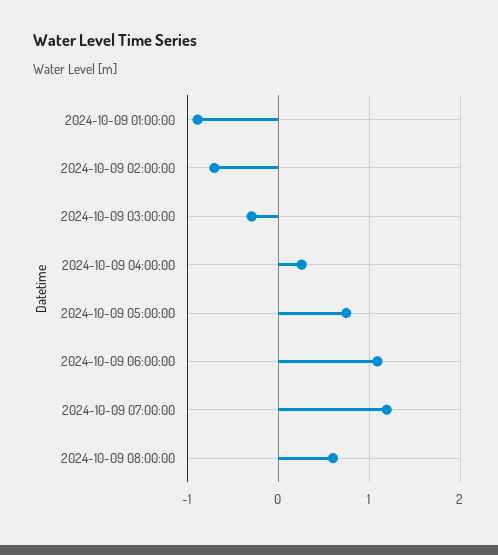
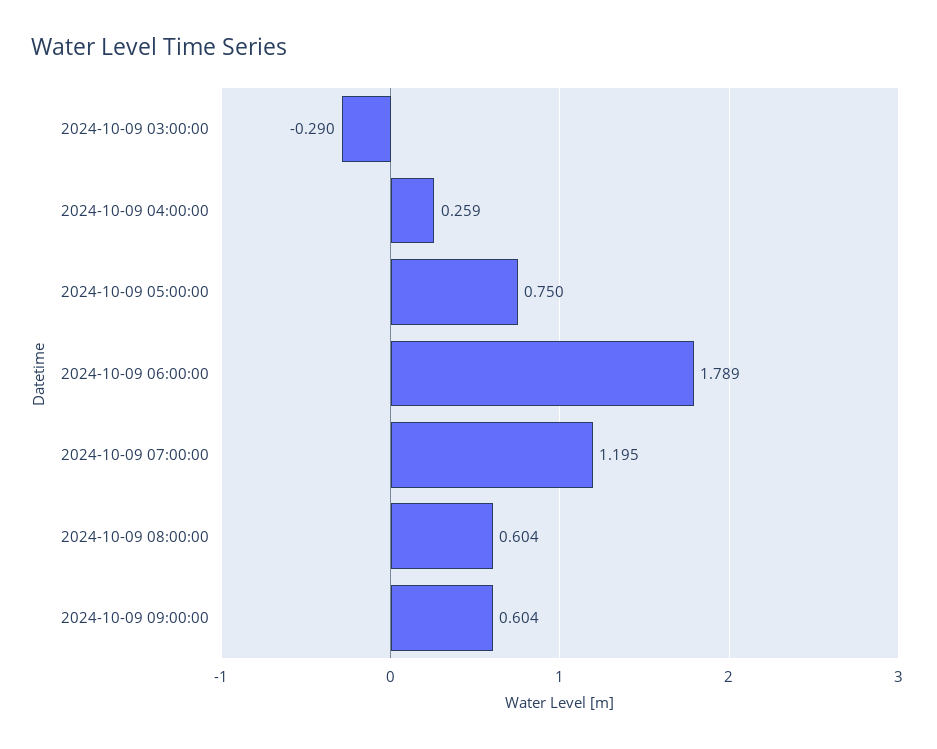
2024-10-09 01:00:00: -0.9 -> none
2024-10-09 02:00:00: -0.7 -> none
2024-10-09 06:00:00: 1.1 -> 1.789
2024-10-09 09:00:00: none -> 0.604

